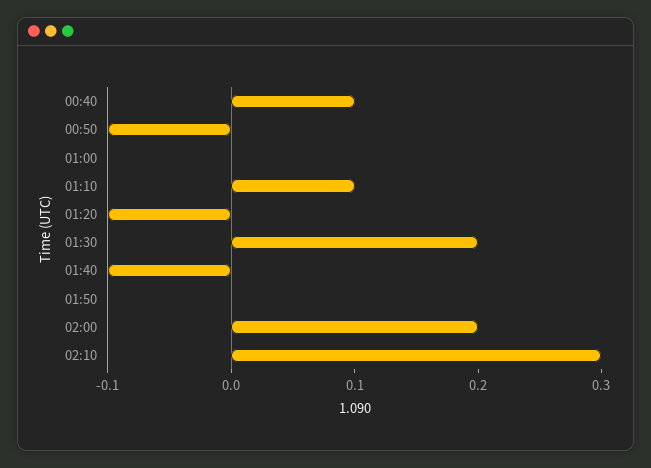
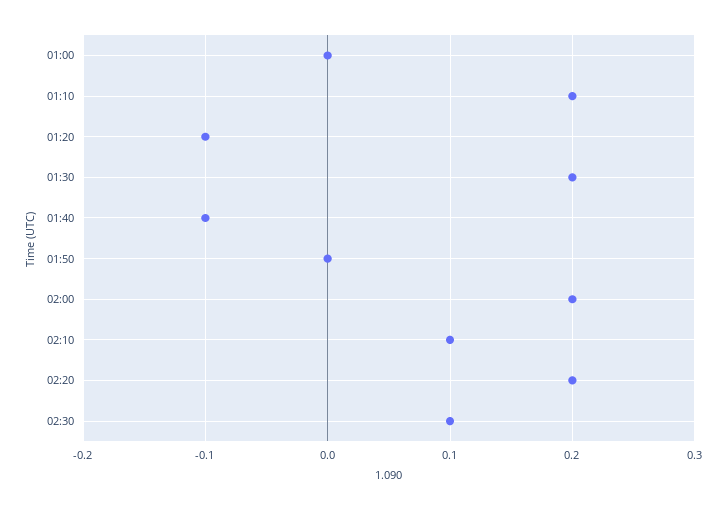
00:40: 0.1 -> none
00:50: -0.1 -> none
01:10: 0.1 -> 0.2
02:10: 0.3 -> 0.1
02:20: none -> 0.2
02:30: none -> 0.1

